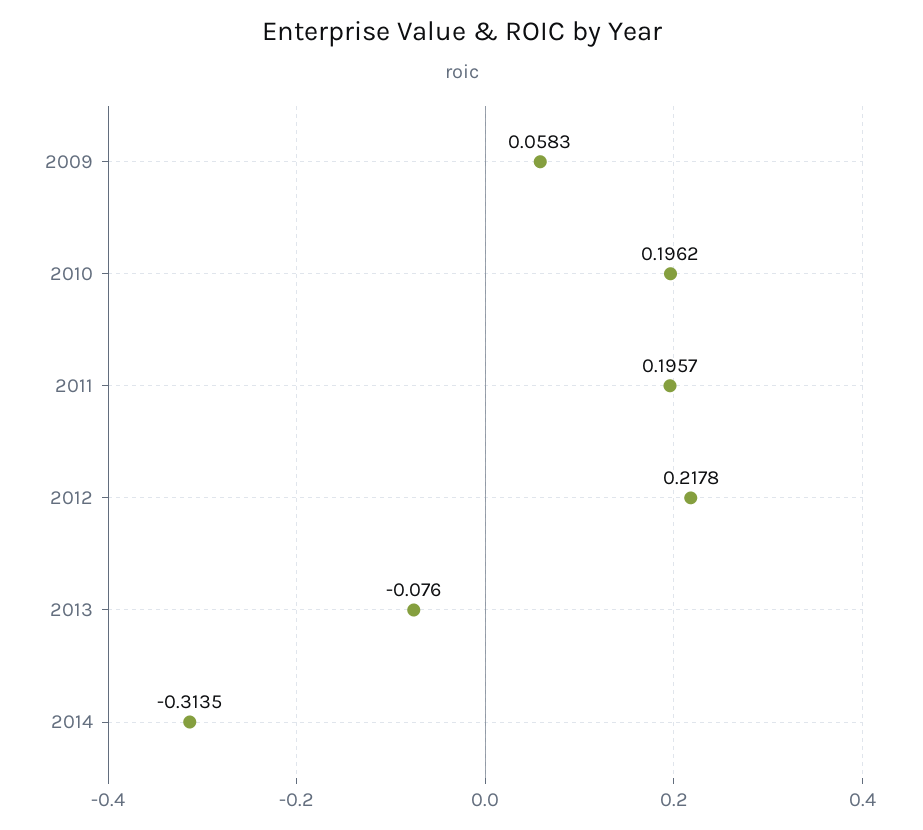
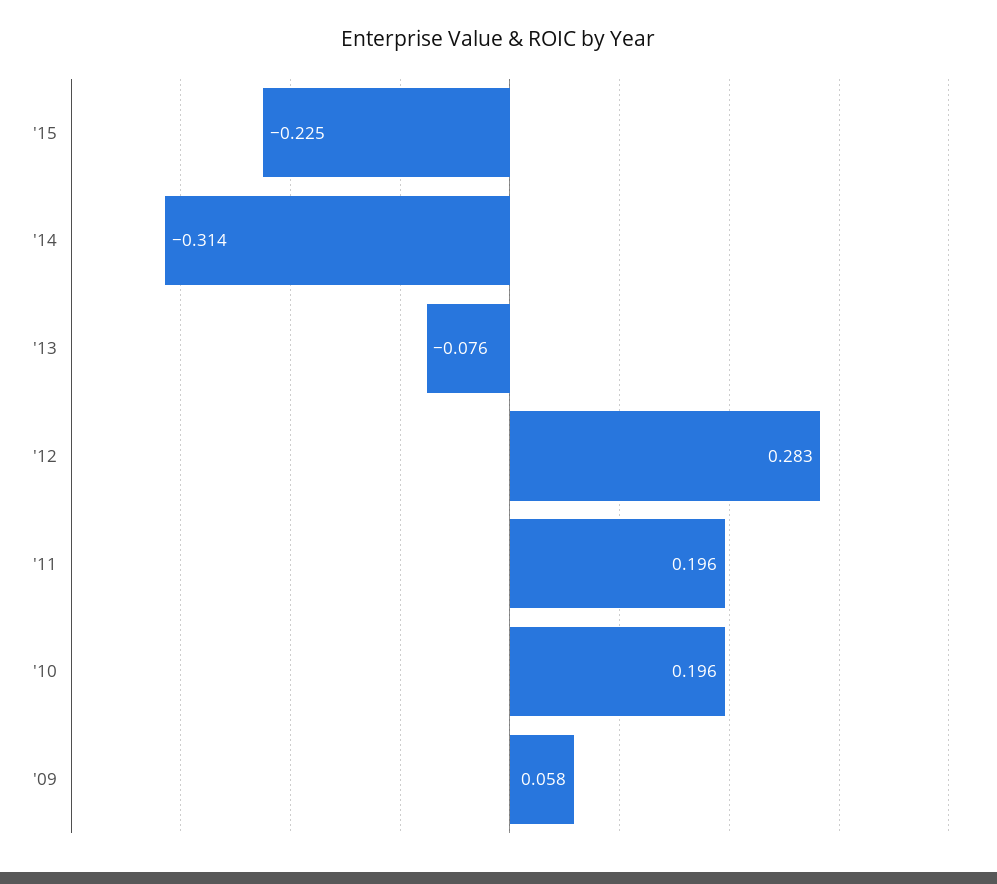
2012: 0.2178 -> 0.283
'15: none -> -0.225

